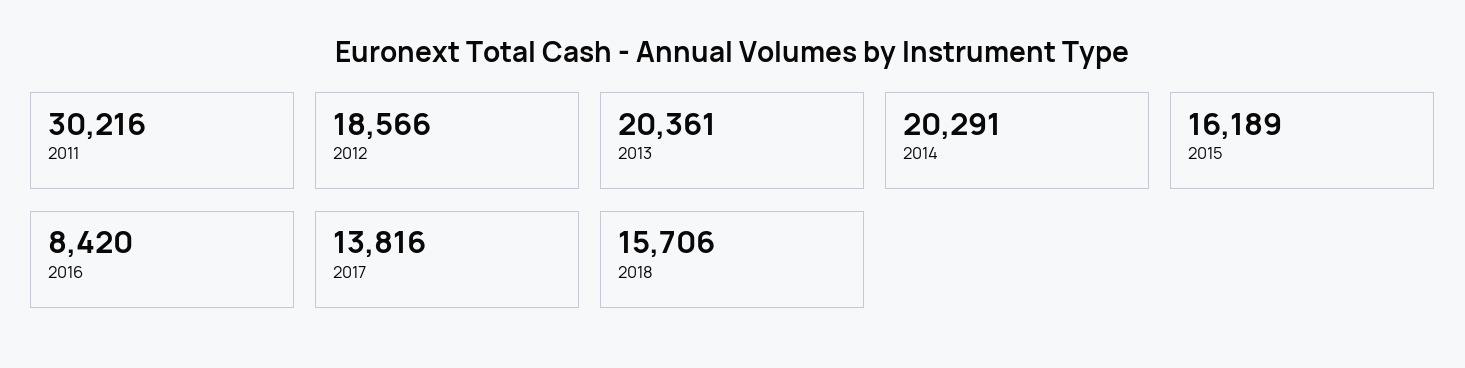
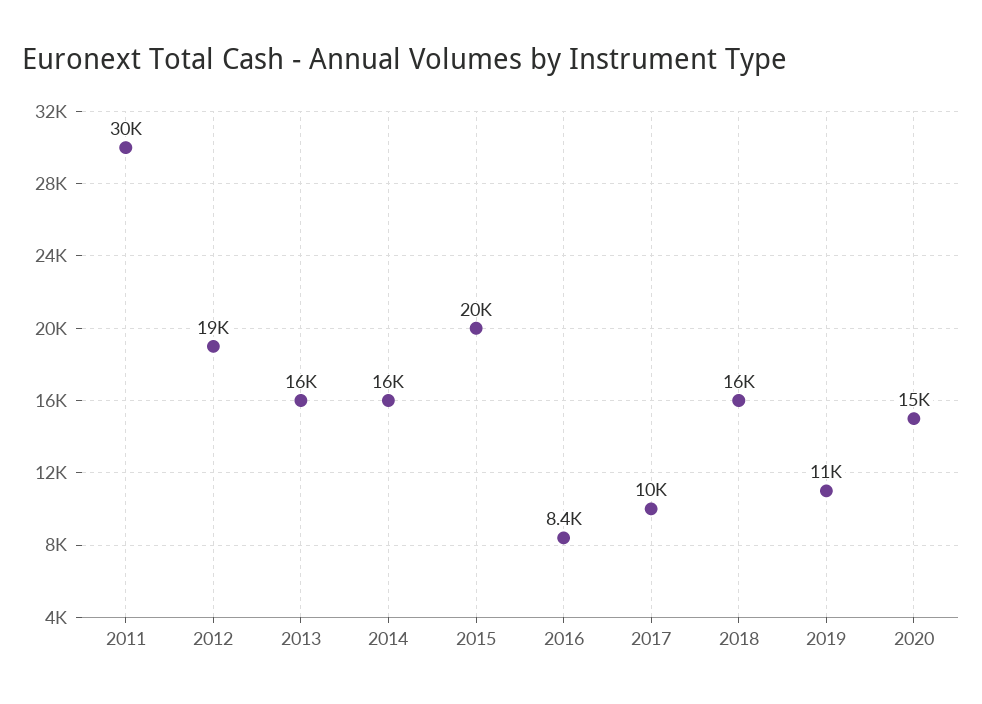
2013: 20361 -> 16000
2014: 20291 -> 16000
2015: 16189 -> 20000
2017: 13816 -> 10000
2019: none -> 11000
2020: none -> 15000

